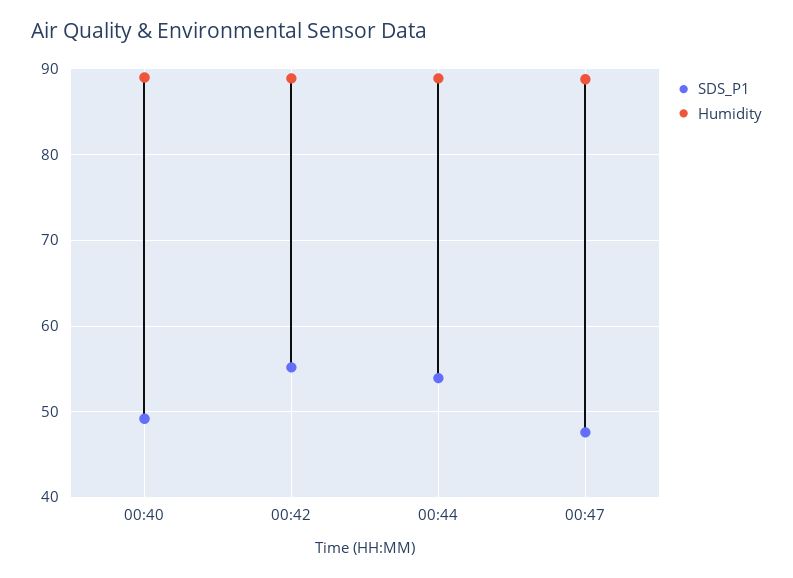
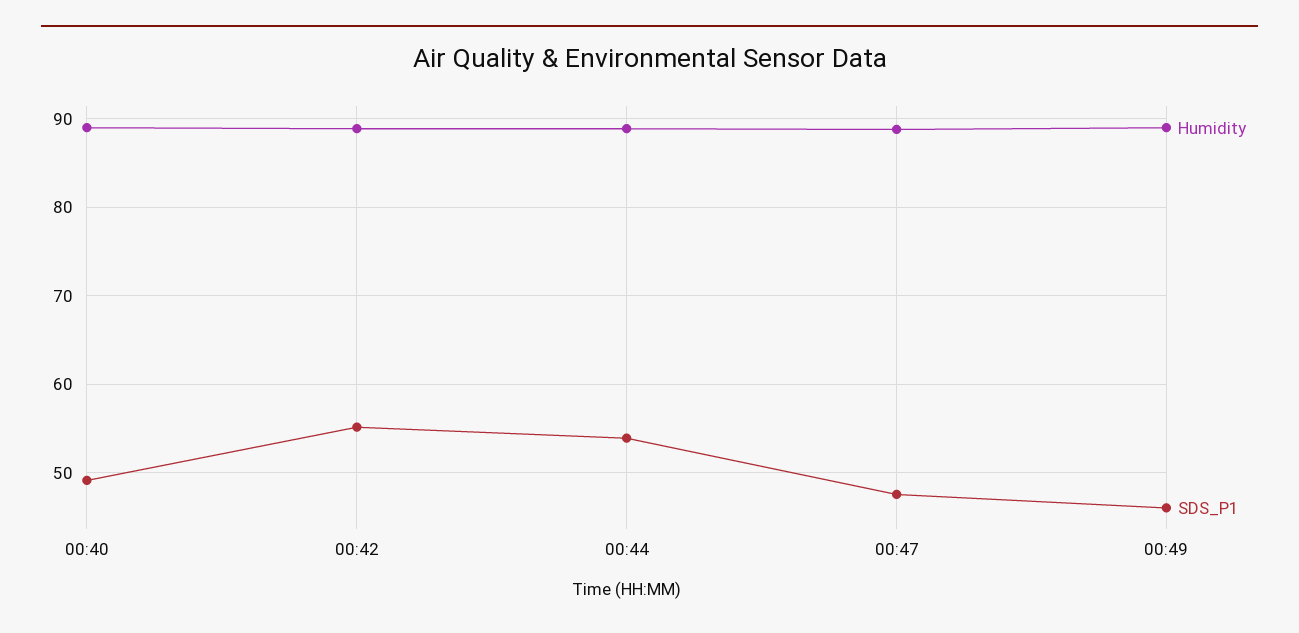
Humidity, 00:49: none -> 89
SDS_P1, 00:49: none -> 46

